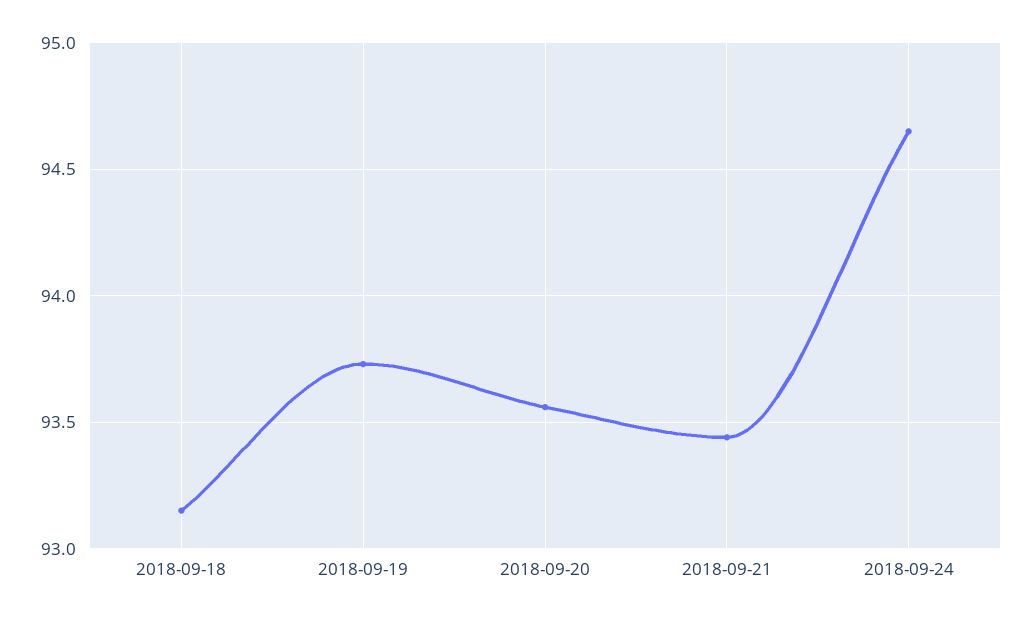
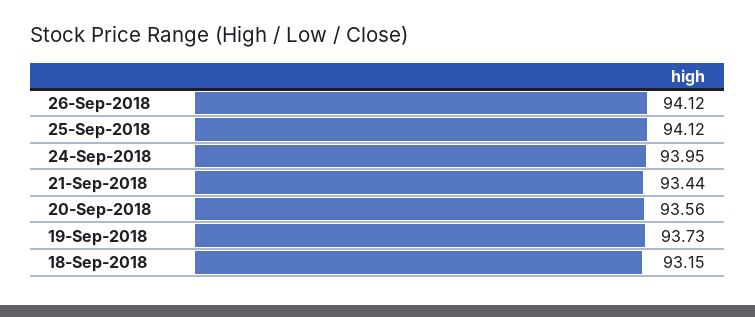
2018-09-24: 94.65 -> 93.95
26-Sep-2018: none -> 94.12
25-Sep-2018: none -> 94.12

